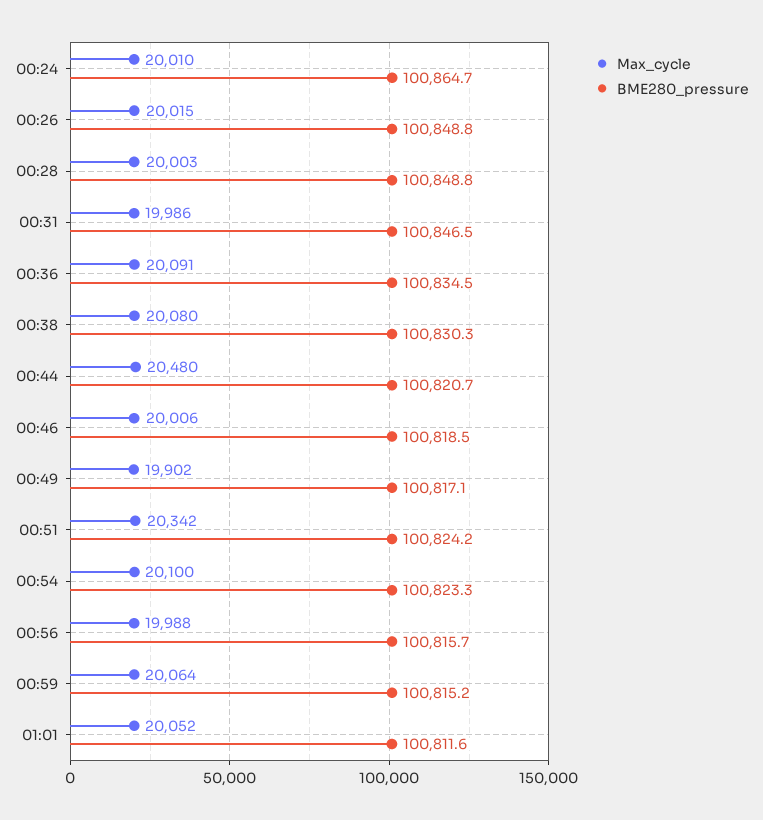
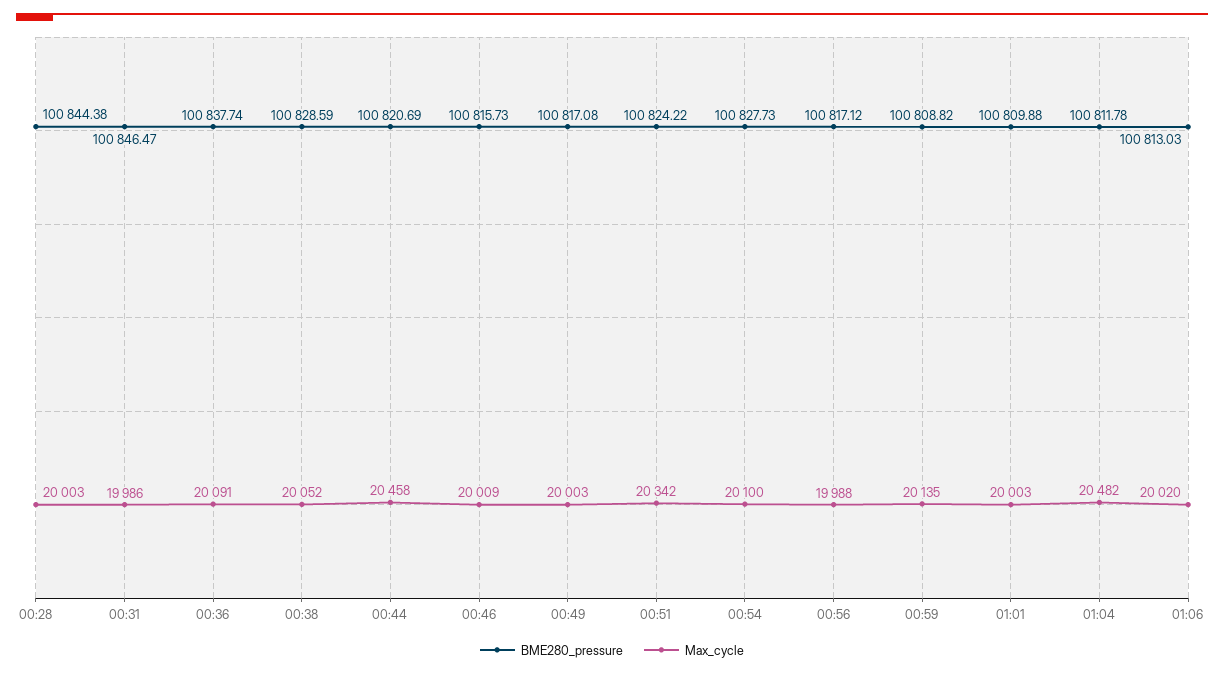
Max_cycle, 00:24: 20010 -> none
BME280_pressure, 00:24: 100864.7 -> none
Max_cycle, 00:26: 20015 -> none
BME280_pressure, 00:26: 100848.8 -> none
BME280_pressure, 00:28: 100848.8 -> 100844.38
BME280_pressure, 00:36: 100834.5 -> 100837.74
Max_cycle, 00:38: 20080 -> 20052
BME280_pressure, 00:38: 100830.3 -> 100828.59
Max_cycle, 00:44: 20480 -> 20458
Max_cycle, 00:46: 20006 -> 20009
BME280_pressure, 00:46: 100818.5 -> 100815.73
Max_cycle, 00:49: 19902 -> 20003
BME280_pressure, 00:54: 100823.3 -> 100827.73
BME280_pressure, 00:56: 100815.7 -> 100817.12
Max_cycle, 00:59: 20064 -> 20135
BME280_pressure, 00:59: 100815.2 -> 100808.82
Max_cycle, 01:01: 20052 -> 20003
BME280_pressure, 01:01: 100811.6 -> 100809.88
BME280_pressure, 01:04: none -> 100811.78
Max_cycle, 01:04: none -> 20482
BME280_pressure, 01:06: none -> 100813.03
Max_cycle, 01:06: none -> 20020

